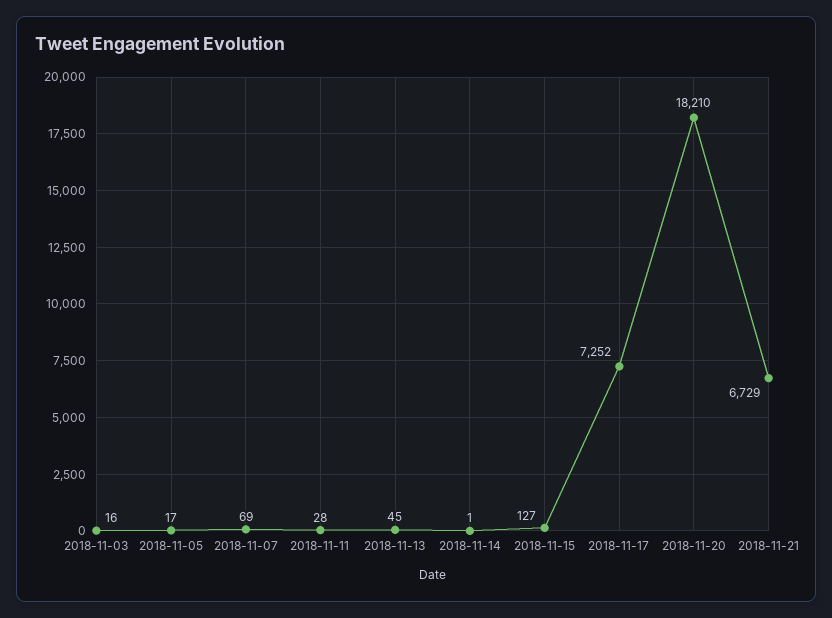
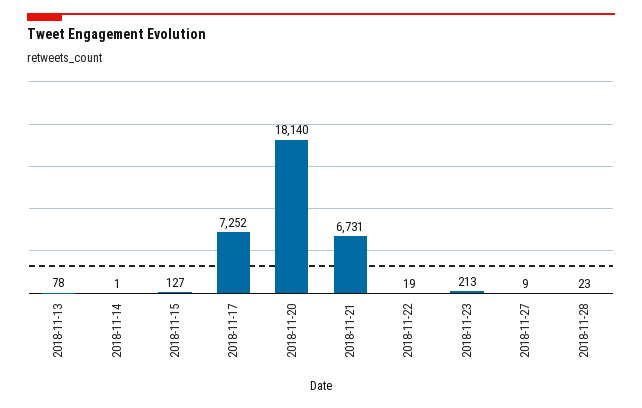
2018-11-03: 16 -> none
2018-11-05: 17 -> none
2018-11-07: 69 -> none
2018-11-11: 28 -> none
2018-11-13: 45 -> 78
2018-11-20: 18210 -> 18140
2018-11-21: 6729 -> 6731
2018-11-22: none -> 19
2018-11-23: none -> 213
2018-11-27: none -> 9
2018-11-28: none -> 23

